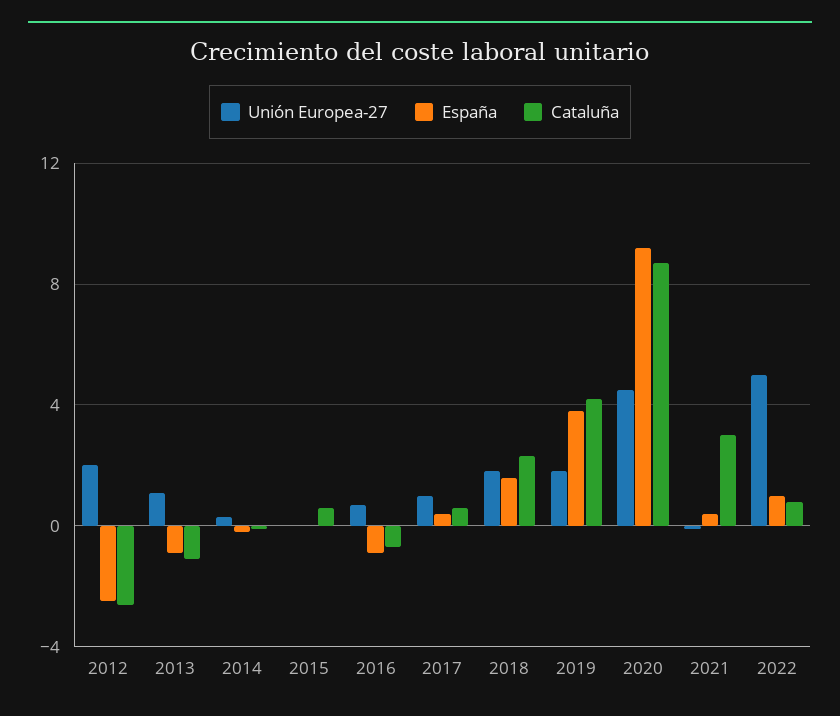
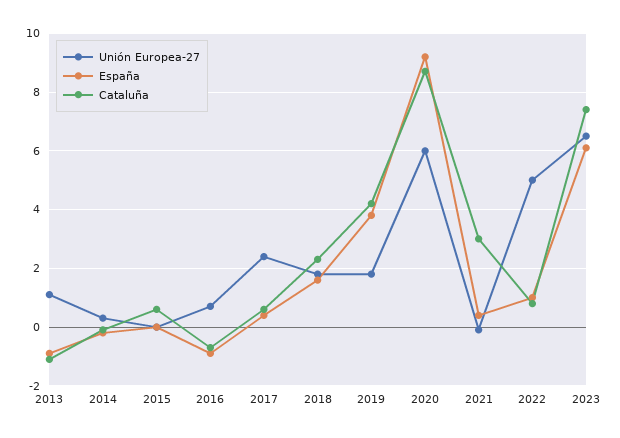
Unión Europea-27, 2012: 2 -> none
España, 2012: -2.5 -> none
Cataluña, 2012: -2.5 -> none
Unión Europea-27, 2017: 1 -> 2.5
Unión Europea-27, 2020: 4.5 -> 6
Unión Europea-27, 2023: none -> 6.5
España, 2023: none -> 6
Cataluña, 2023: none -> 7.5

